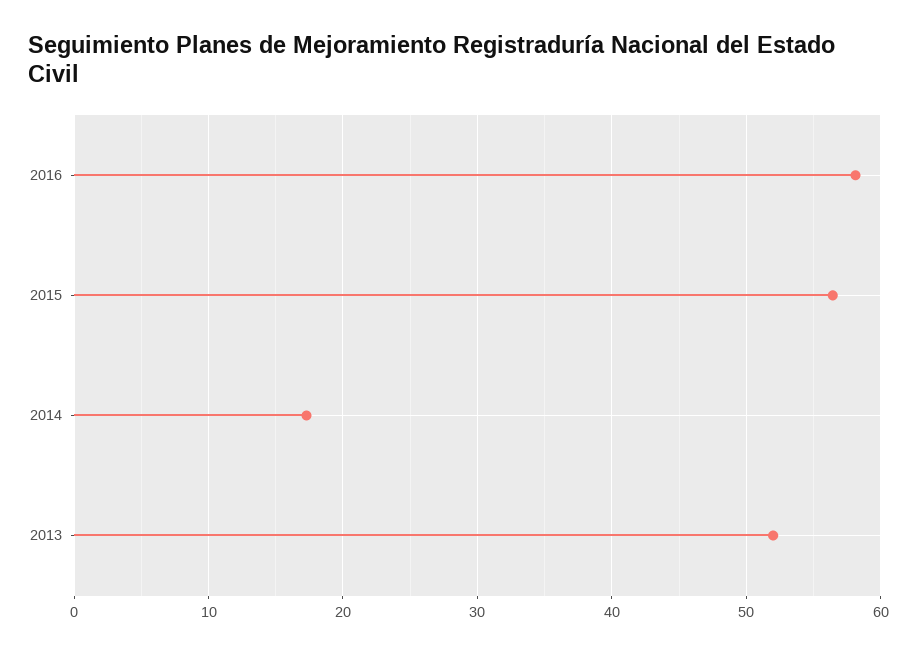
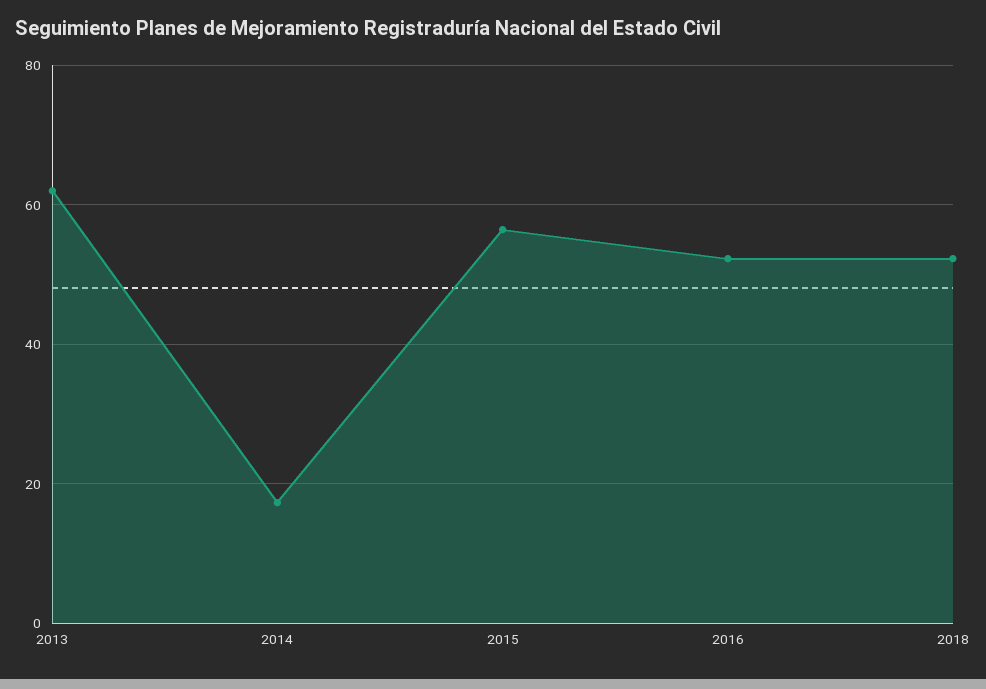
2016: 58 -> 52
2013: 52 -> 62
2018: none -> 52

